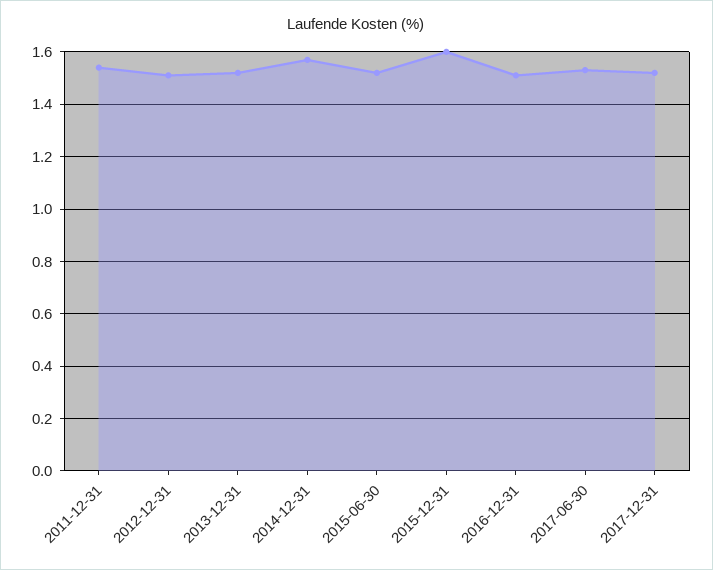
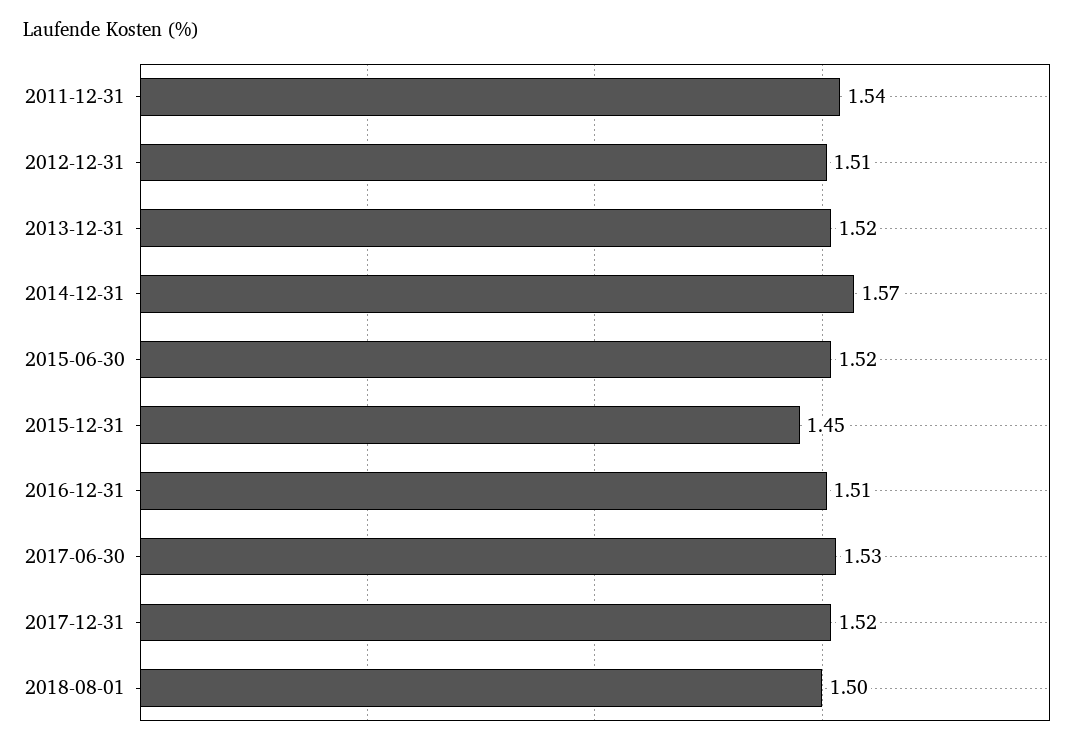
2015-12-31: 1.6 -> 1.45
2018-08-01: none -> 1.5

